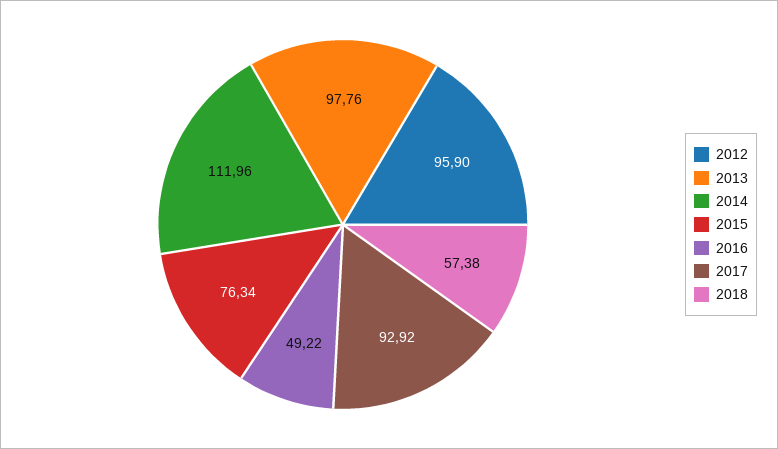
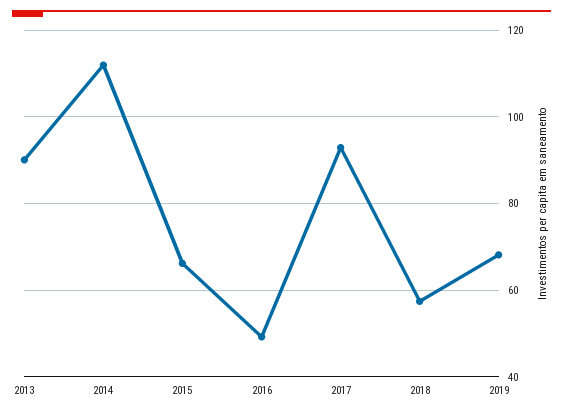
2012: 95.9 -> none
2013: 97.76 -> 90
2015: 76.34 -> 66
2019: none -> 68

